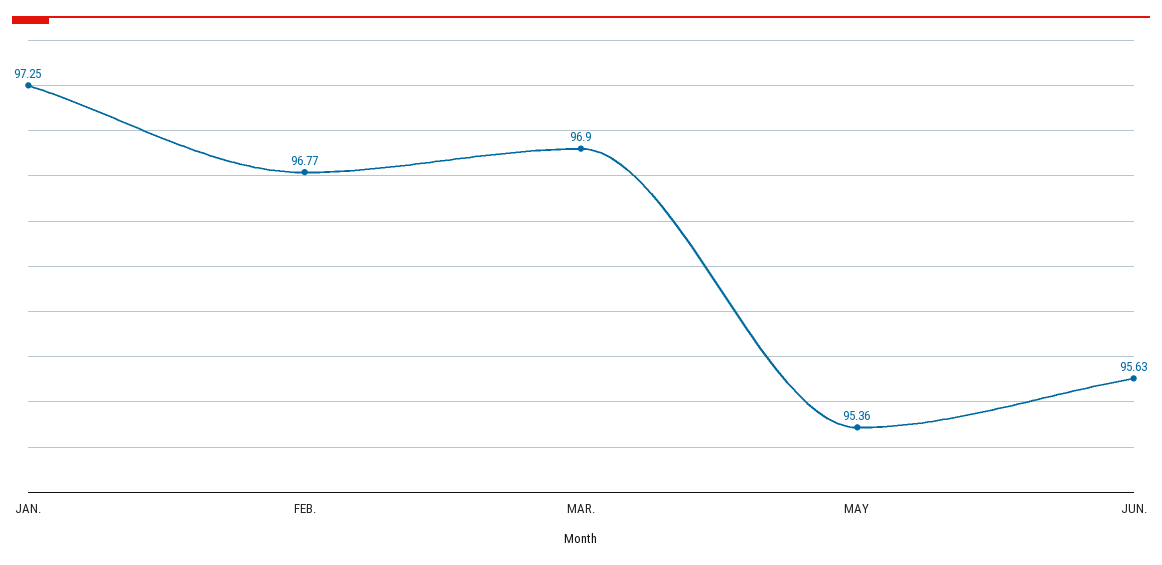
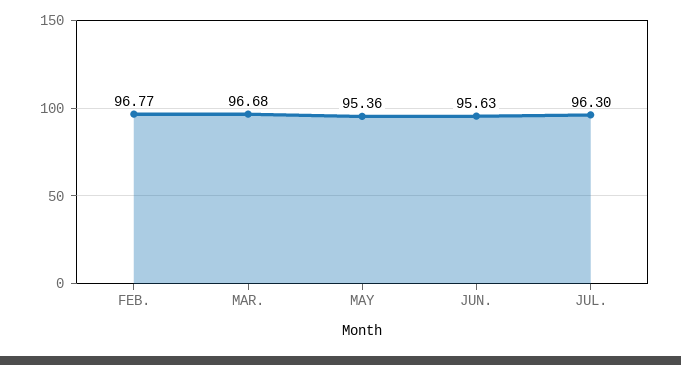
JAN.: 97.25 -> none
MAR.: 96.9 -> 96.68
JUL.: none -> 96.3

